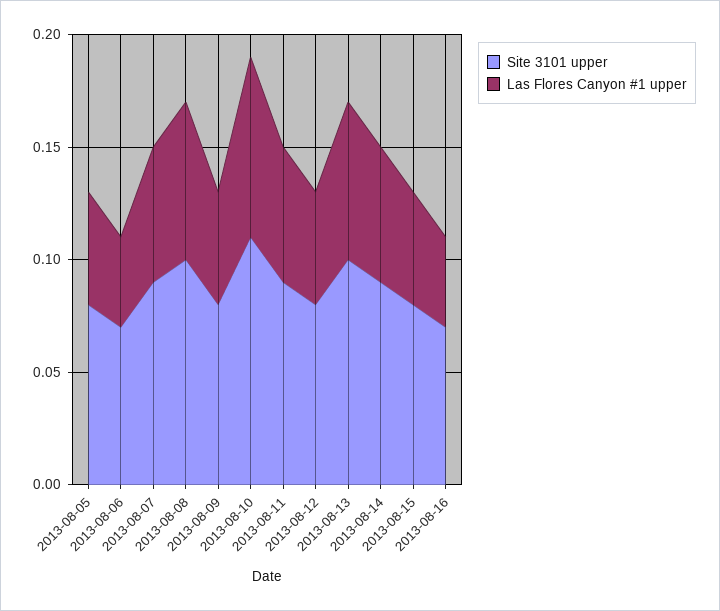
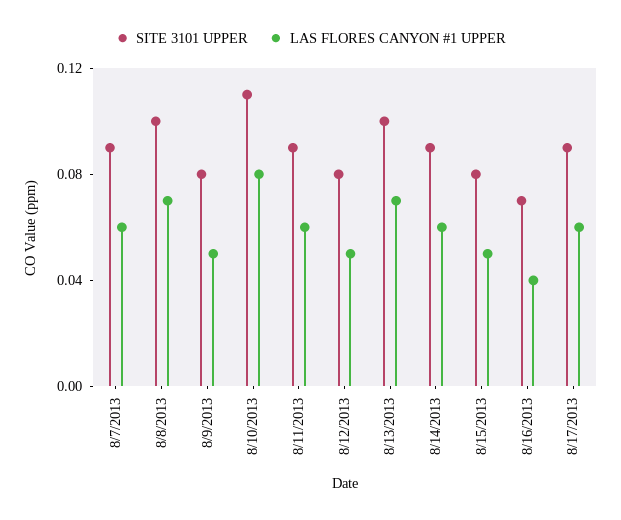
Site 3101 upper, 2013-08-05: 0.08 -> none
Las Flores Canyon #1 upper, 2013-08-05: 0.05 -> none
Site 3101 upper, 2013-08-06: 0.07 -> none
Las Flores Canyon #1 upper, 2013-08-06: 0.04 -> none
Site 3101 upper, 8/17/2013: none -> 0.09
Las Flores Canyon #1 upper, 8/17/2013: none -> 0.06

